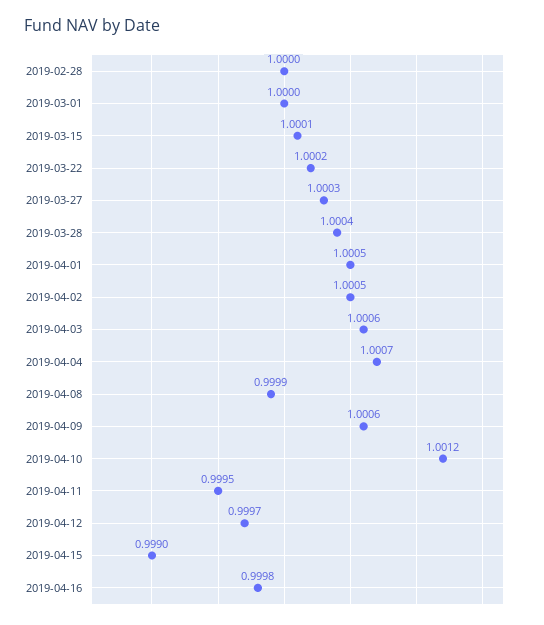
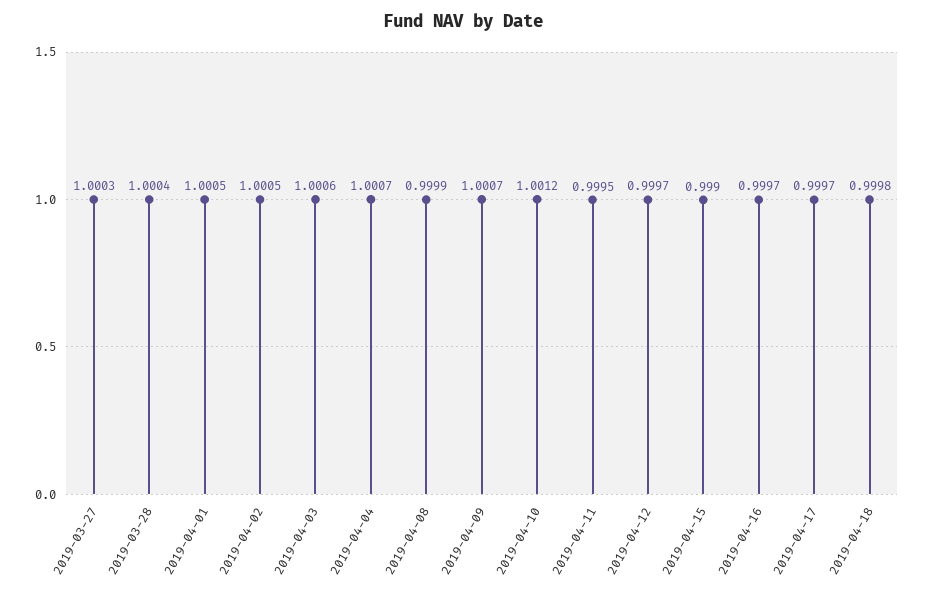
2019-02-28: 1 -> none
2019-03-01: 1 -> none
2019-03-15: 1.0001 -> none
2019-03-22: 1.0002 -> none
2019-04-09: 1.0006 -> 1.0007
2019-04-16: 0.9998 -> 0.9997
2019-04-17: none -> 0.9997
2019-04-18: none -> 0.9998

